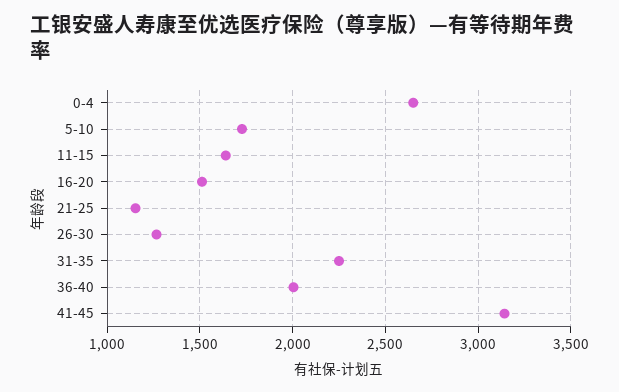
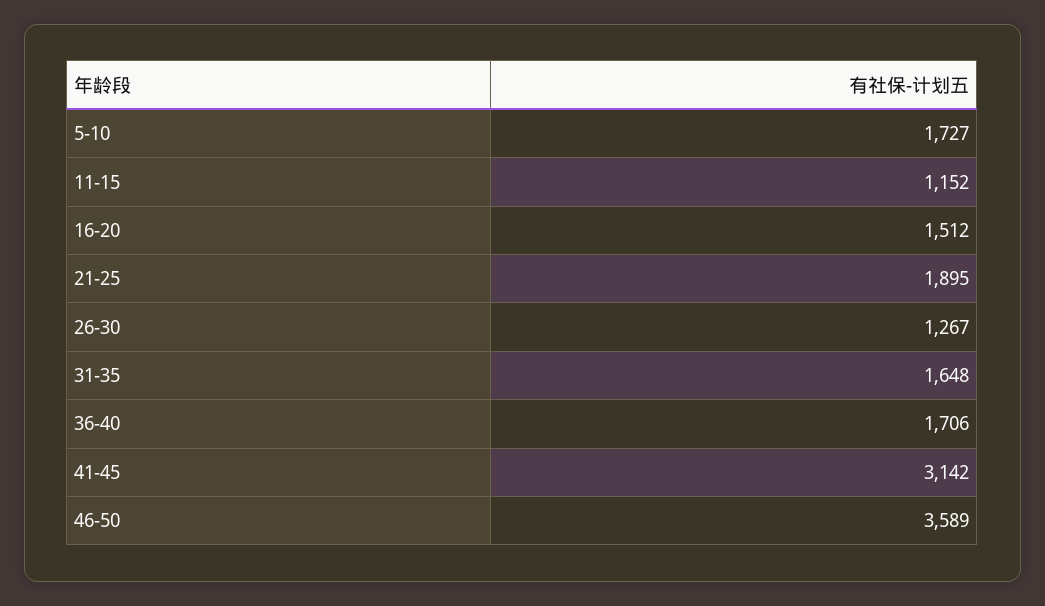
0-4: 2650 -> none
11-15: 1650 -> 1152
21-25: 1150 -> 1895
31-35: 2250 -> 1648
36-40: 2000 -> 1706
46-50: none -> 3589

